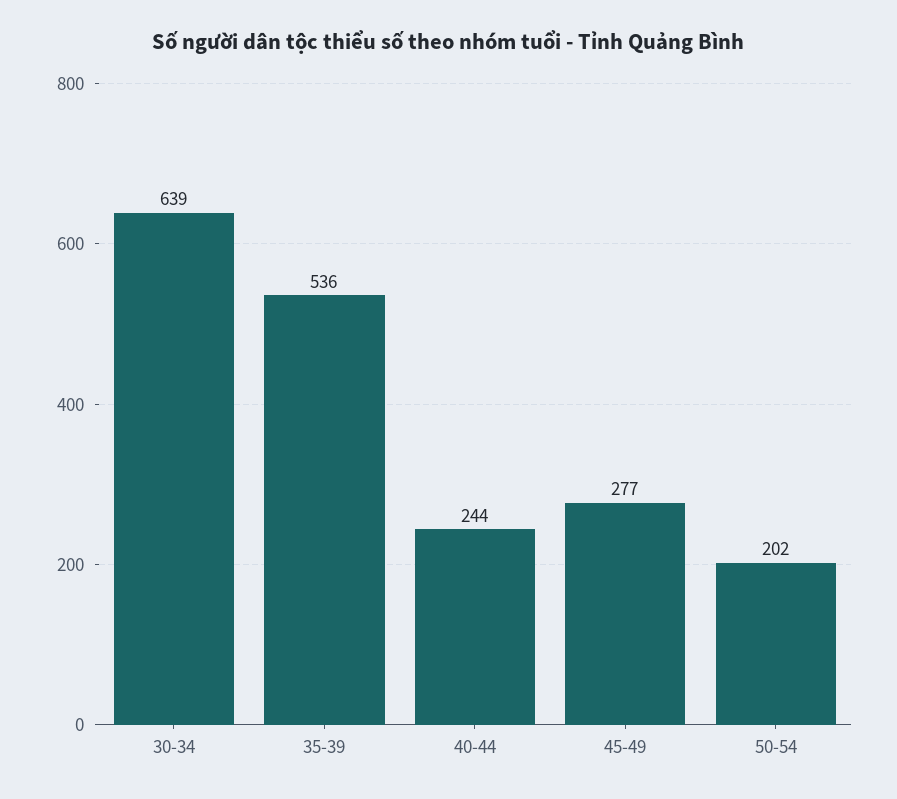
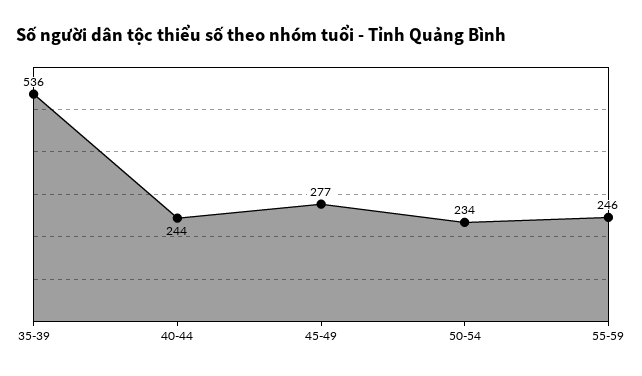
30-34: 639 -> none
50-54: 202 -> 234
55-59: none -> 246

